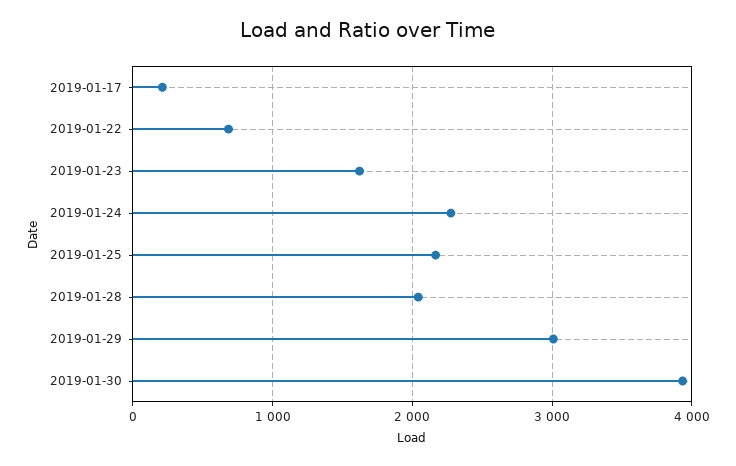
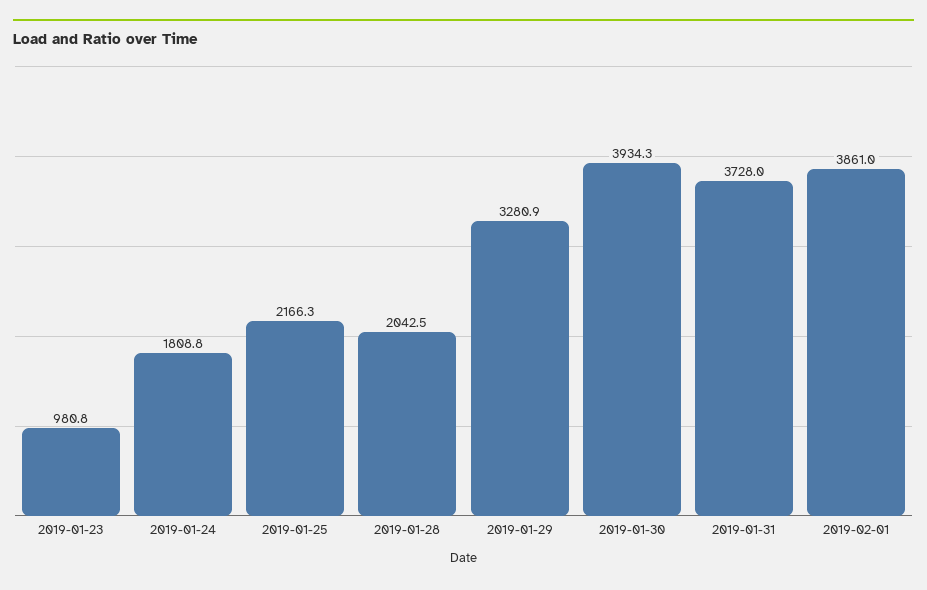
2019-01-17: 200 -> none
2019-01-22: 700 -> none
2019-01-23: 1600 -> 980.8
2019-01-24: 2300 -> 1808.8
2019-01-29: 3000 -> 3280.9
2019-01-31: none -> 3728
2019-02-01: none -> 3861

